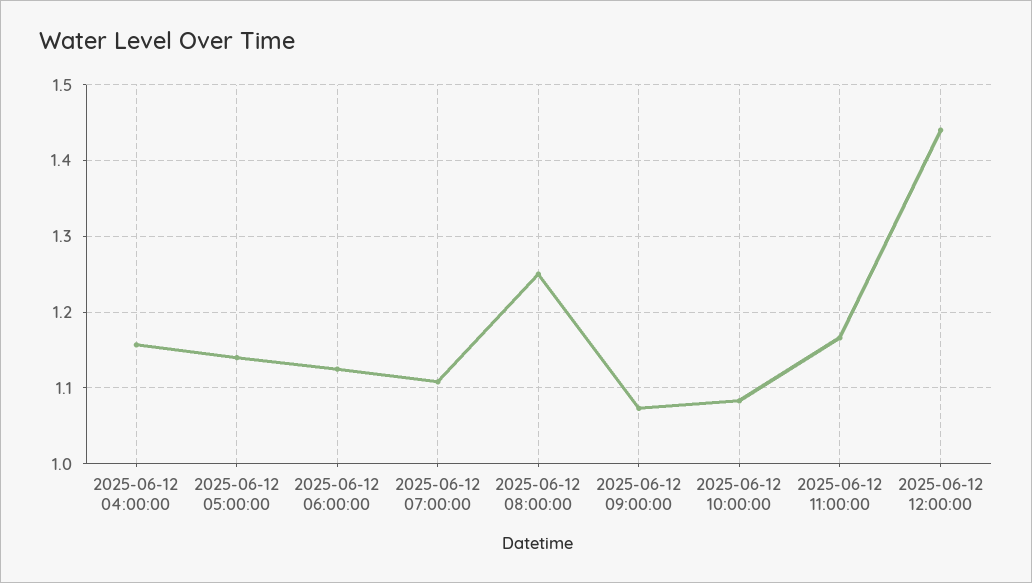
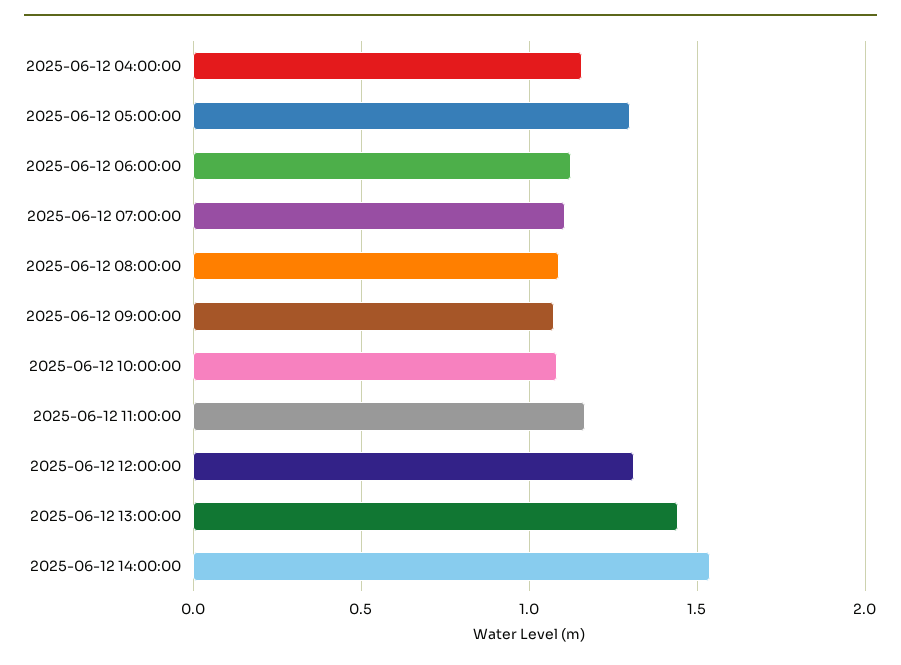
2025-06-12 05:00:00: 1.14 -> 1.3
2025-06-12 08:00:00: 1.25 -> 1.1
2025-06-12 12:00:00: 1.44 -> 1.3
2025-06-12 13:00:00: none -> 1.45
2025-06-12 14:00:00: none -> 1.55

